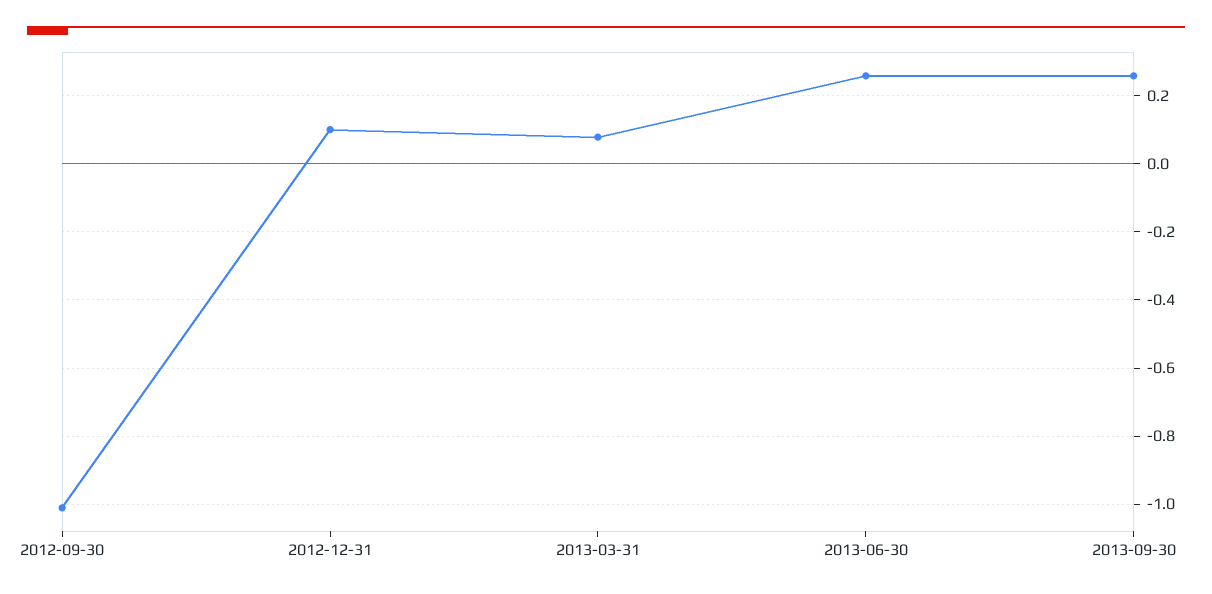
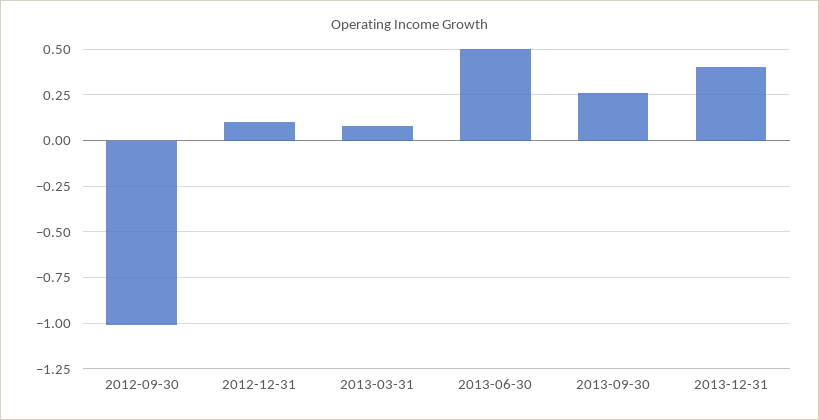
2013-06-30: 0.26 -> 0.5
2013-12-31: none -> 0.4

